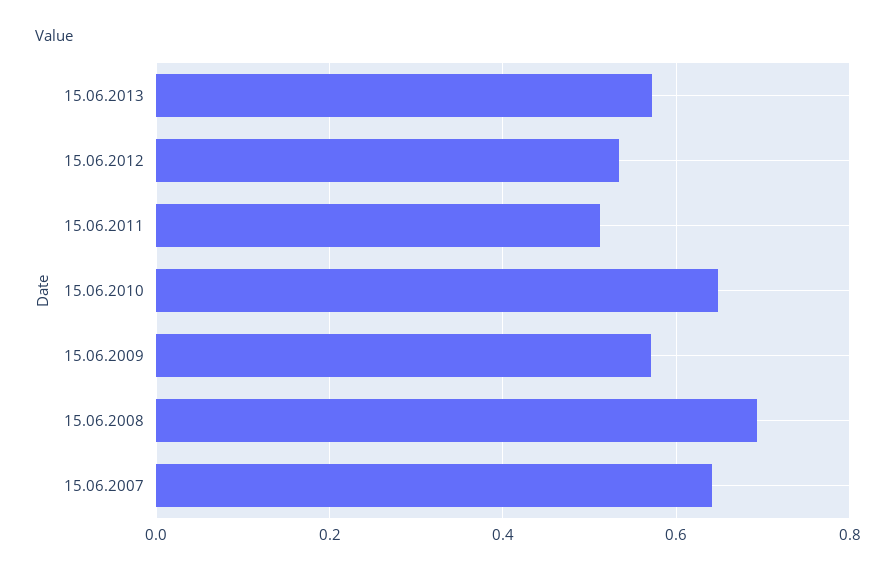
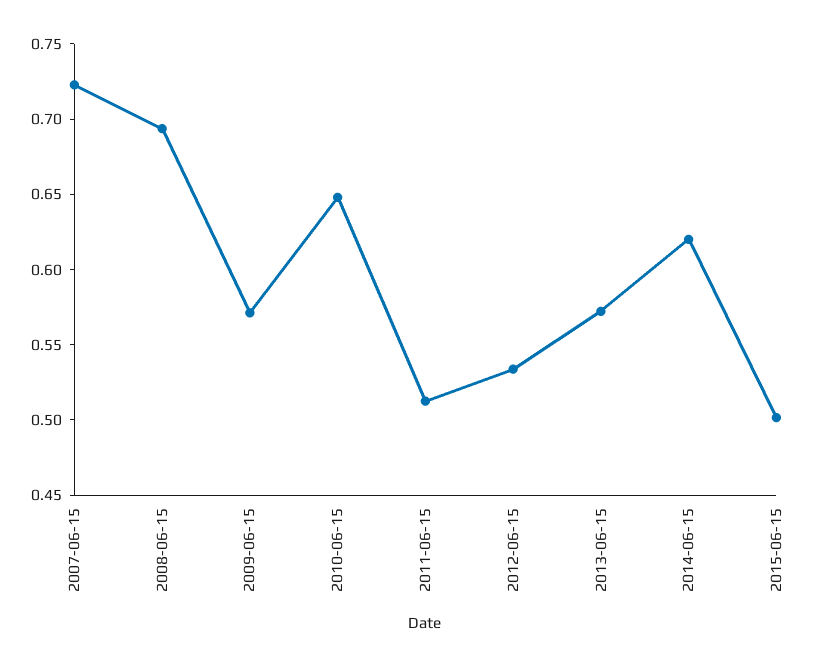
15.06.2007: 0.64 -> 0.72
2014-06-15: none -> 0.62
2015-06-15: none -> 0.5

